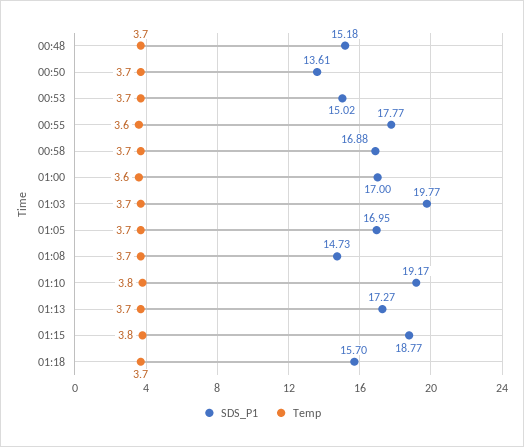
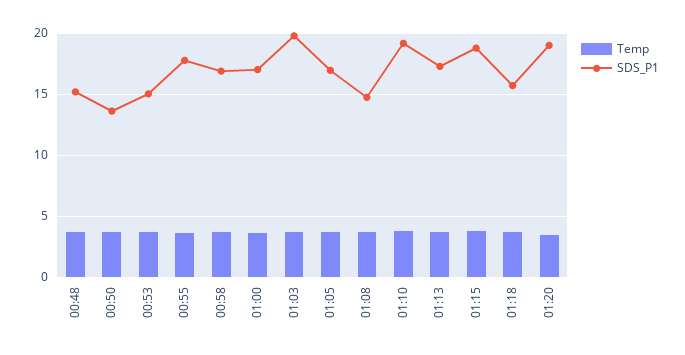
Temp, 01:20: none -> 3.5
SDS_P1, 01:20: none -> 19

